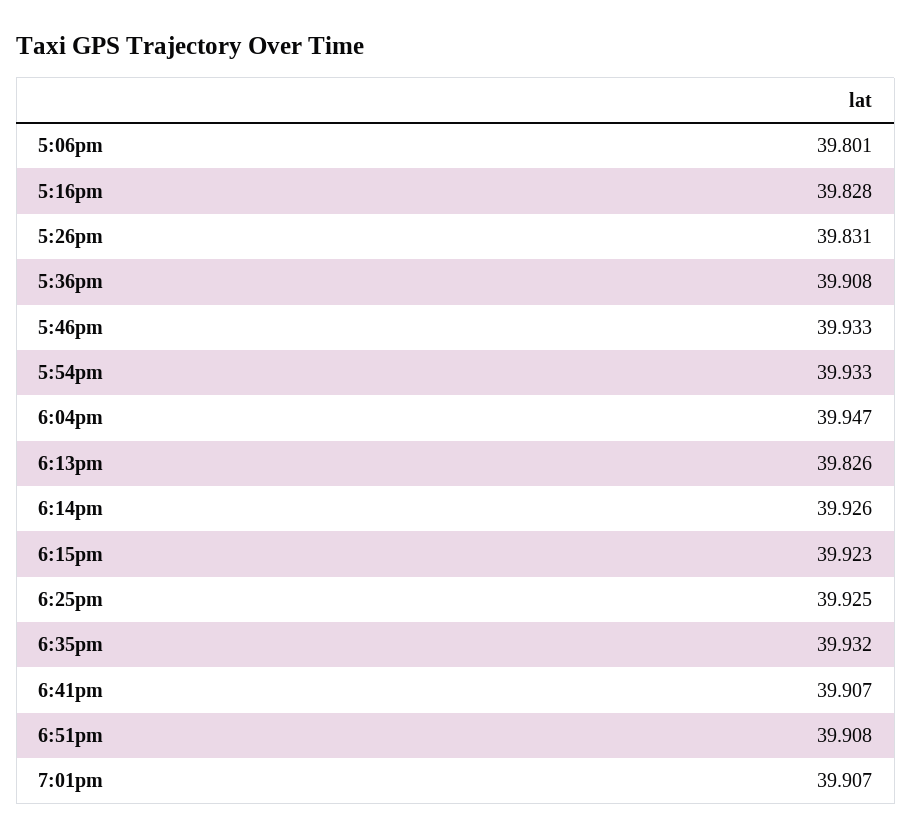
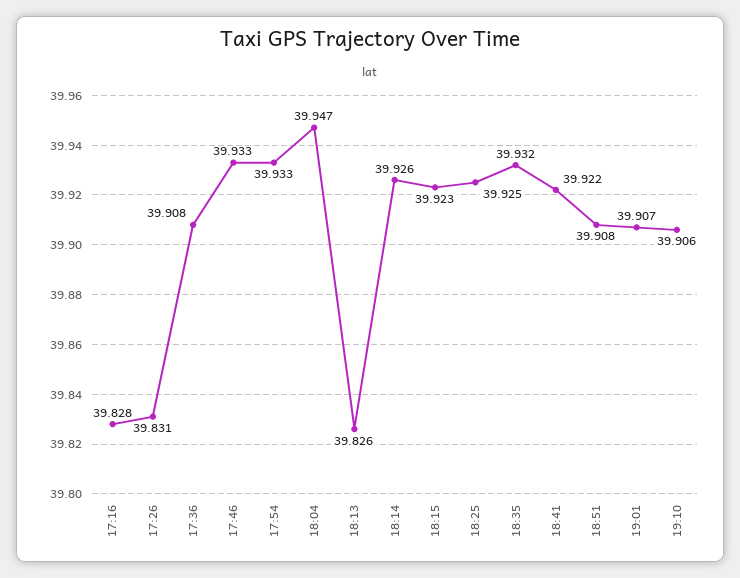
5:06pm: 39.801 -> none
6:41pm: 39.907 -> 39.922
19:10: none -> 39.906

